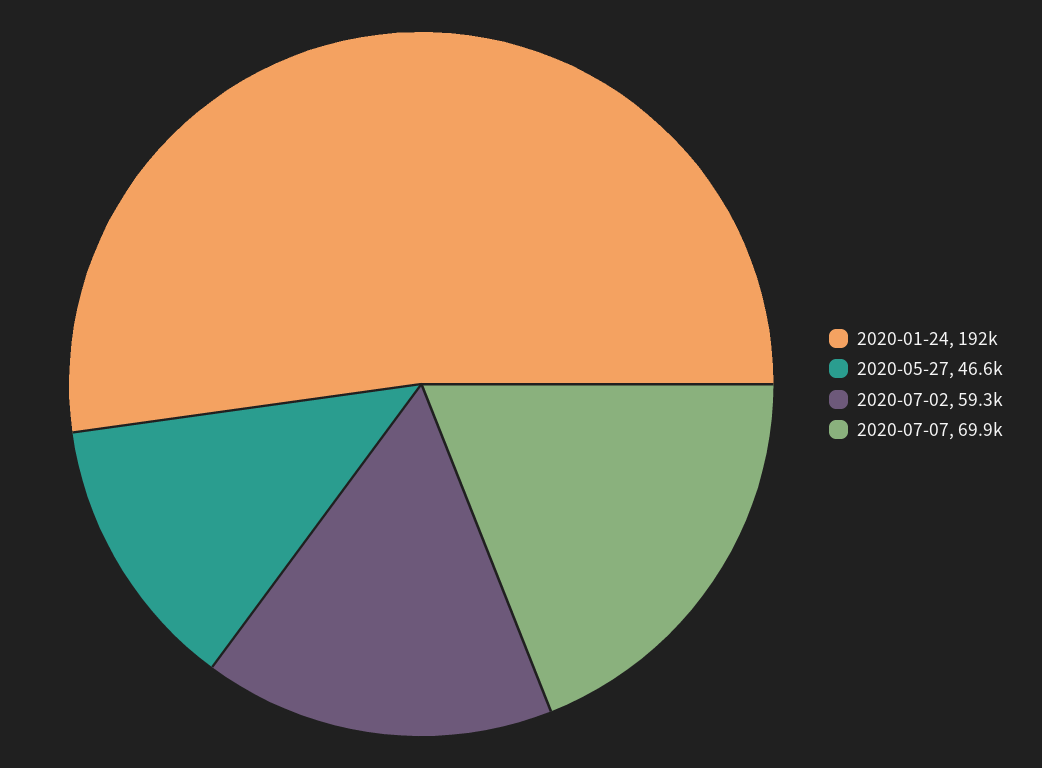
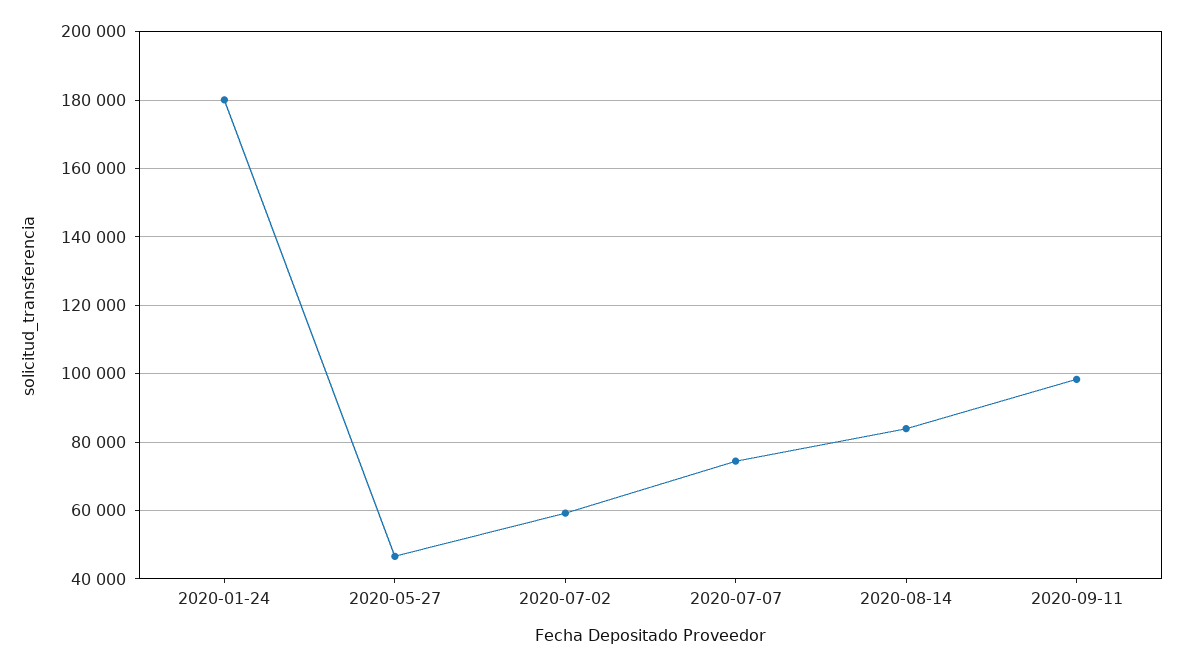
2020-01-24: 192000 -> 180000
2020-07-07: 69900 -> 74000
2020-08-14: none -> 84000
2020-09-11: none -> 98000

